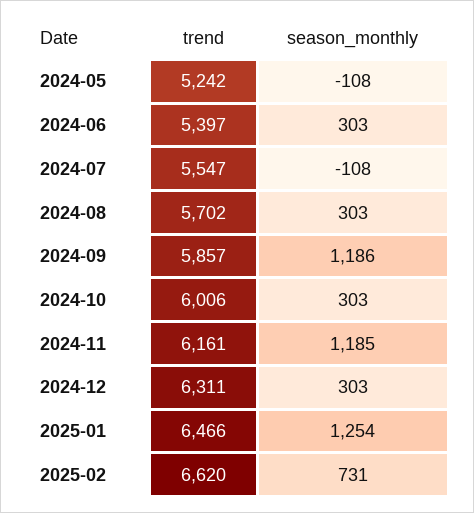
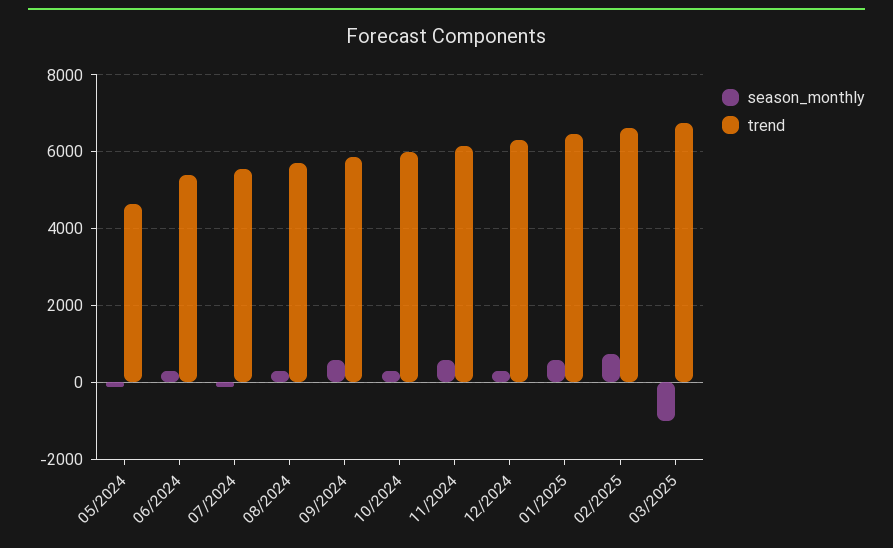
trend, 2024-05: 5242 -> 4600
season_monthly, 2024-09: 1186 -> 600
season_monthly, 2024-11: 1185 -> 600
season_monthly, 2025-01: 1254 -> 600
season_monthly, 03/2025: none -> -1000
trend, 03/2025: none -> 6800

